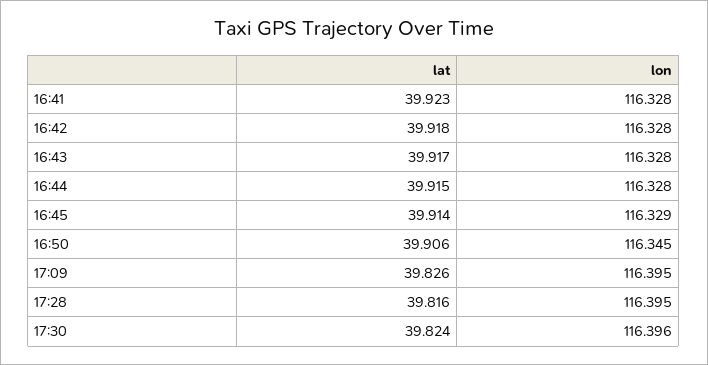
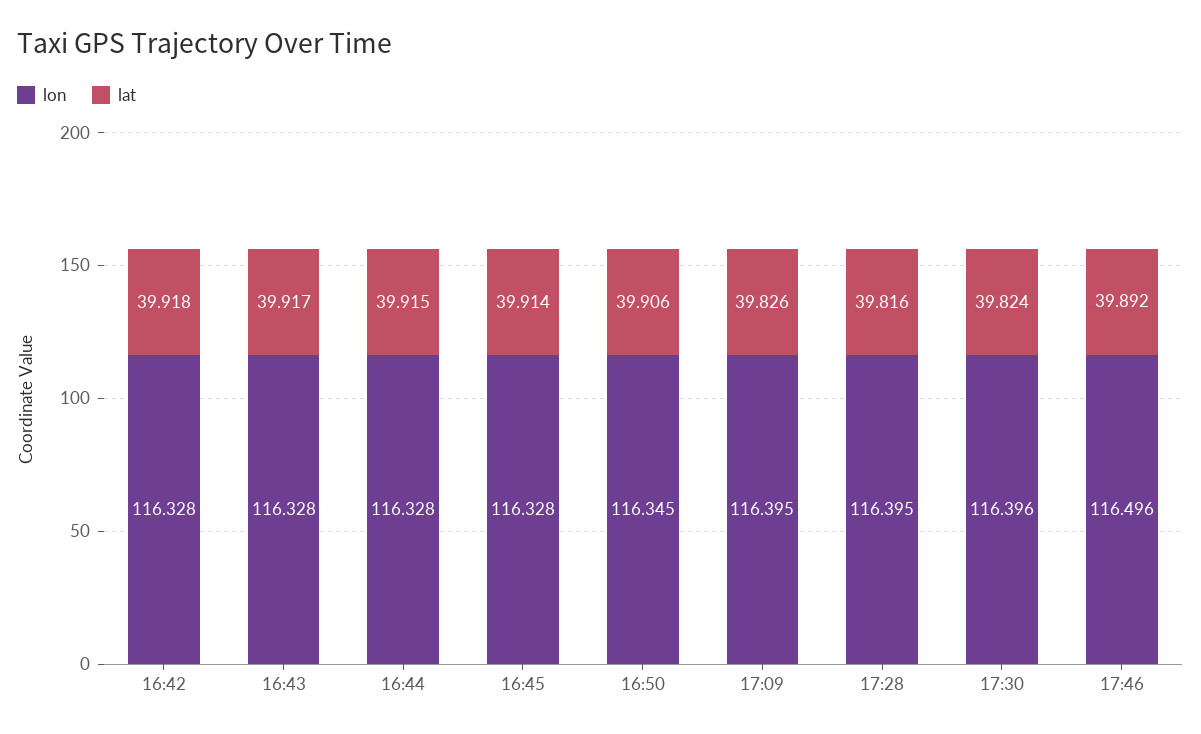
lat, 16:41: 39.923 -> none
lon, 16:41: 116.328 -> none
lon, 16:45: 116.329 -> 116.328
lon, 17:46: none -> 116.496
lat, 17:46: none -> 39.892

